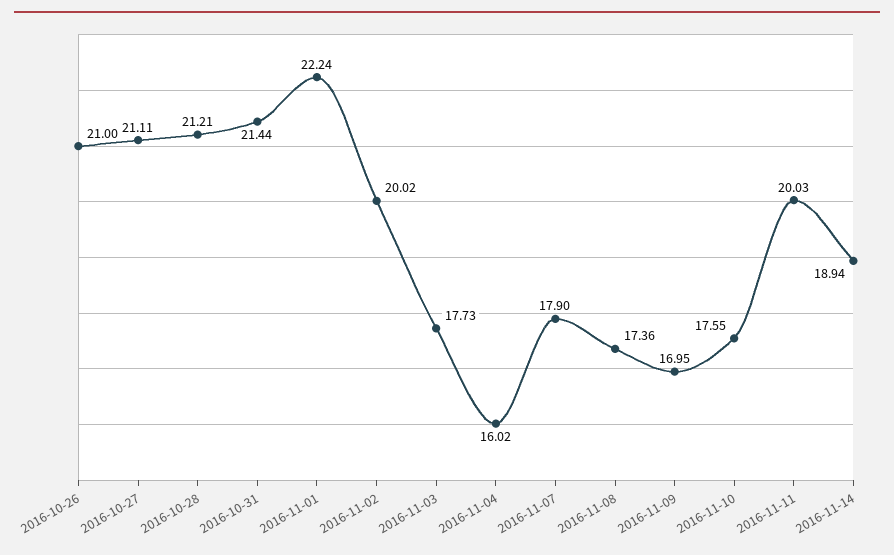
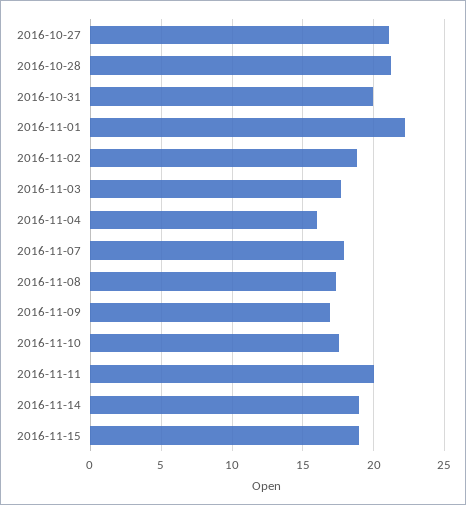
2016-10-26: 21 -> none
2016-10-31: 21.44 -> 20
2016-11-02: 20.02 -> 19
2016-11-15: none -> 19

